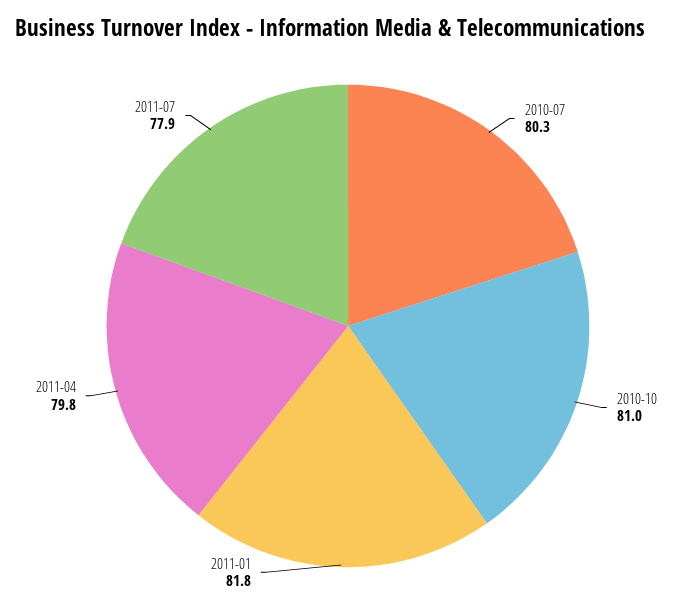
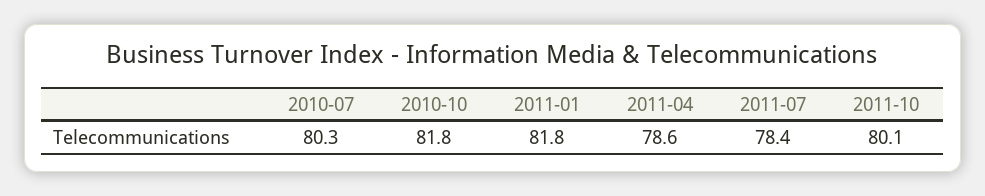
2010-10: 81 -> 81.8
2011-04: 79.8 -> 78.6
2011-07: 77.9 -> 78.4
2011-10: none -> 80.1

